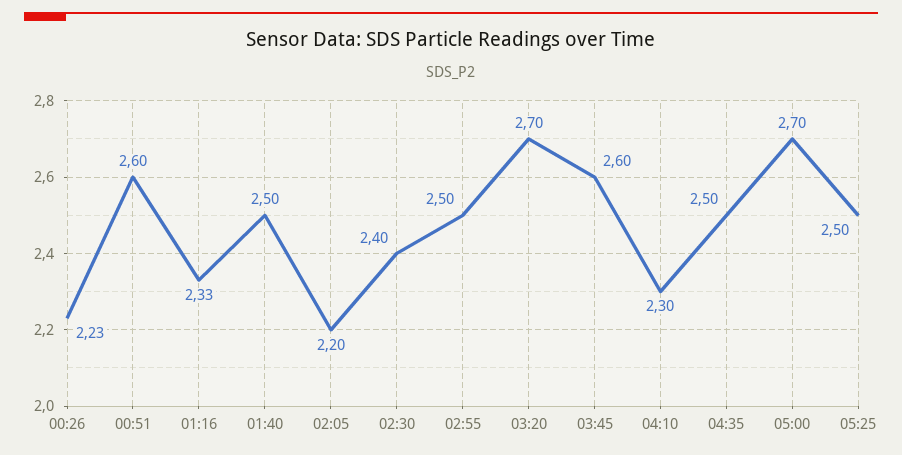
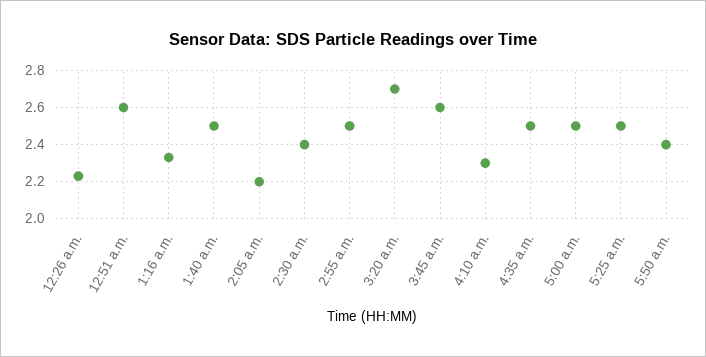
05:00: 2.7 -> 2.5
5:50 a.m.: none -> 2.4

